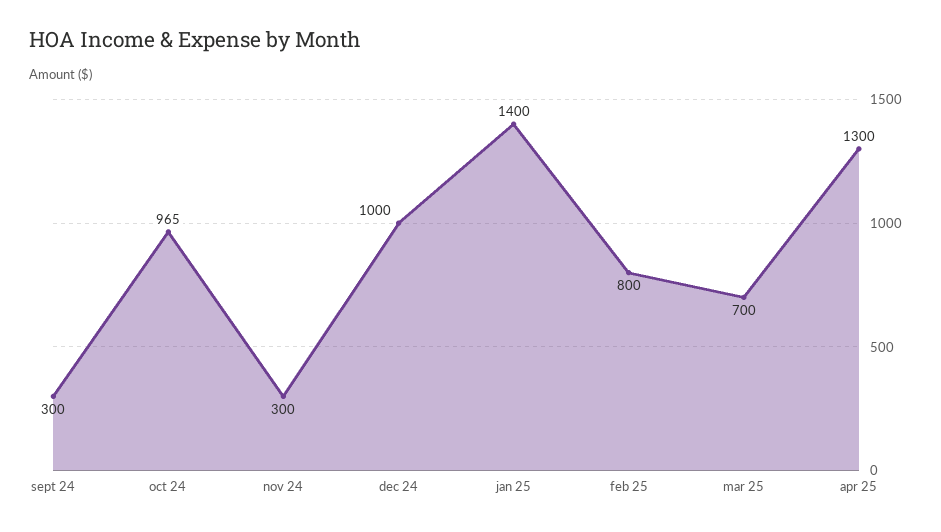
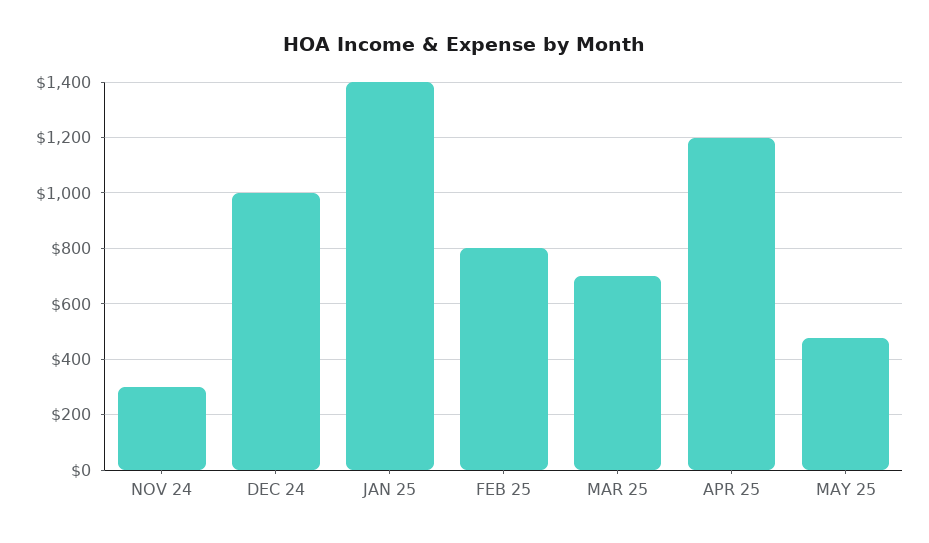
sept 24: 300 -> none
oct 24: 965 -> none
apr 25: 1300 -> 1200
MAY 25: none -> 475

